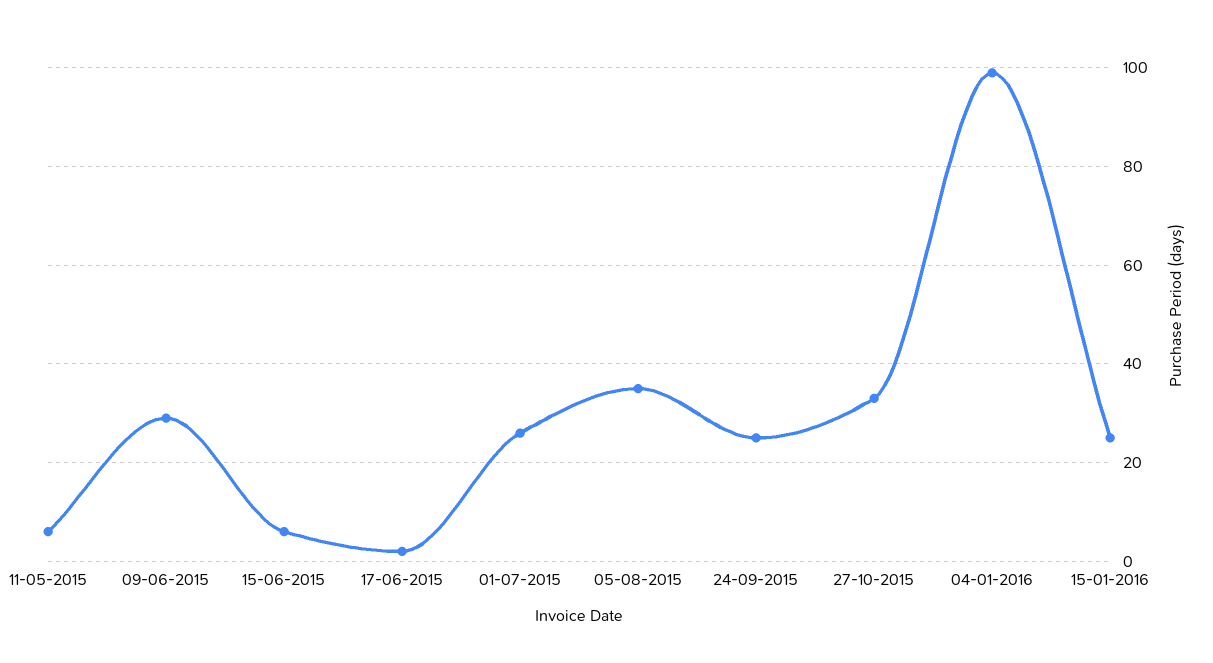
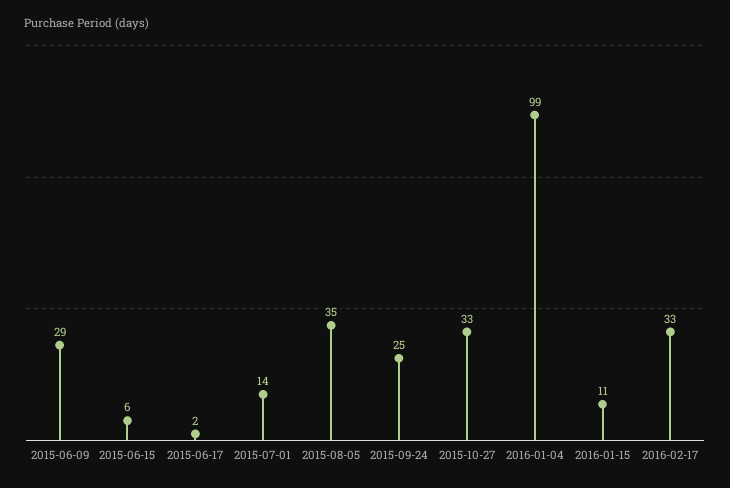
11-05-2015: 5 -> none
01-07-2015: 25 -> 14
15-01-2016: 25 -> 11
2016-02-17: none -> 33

